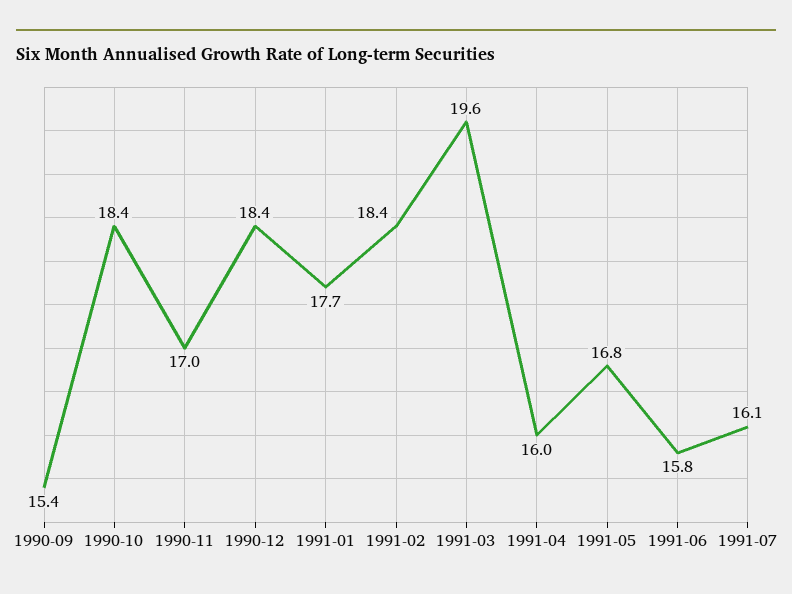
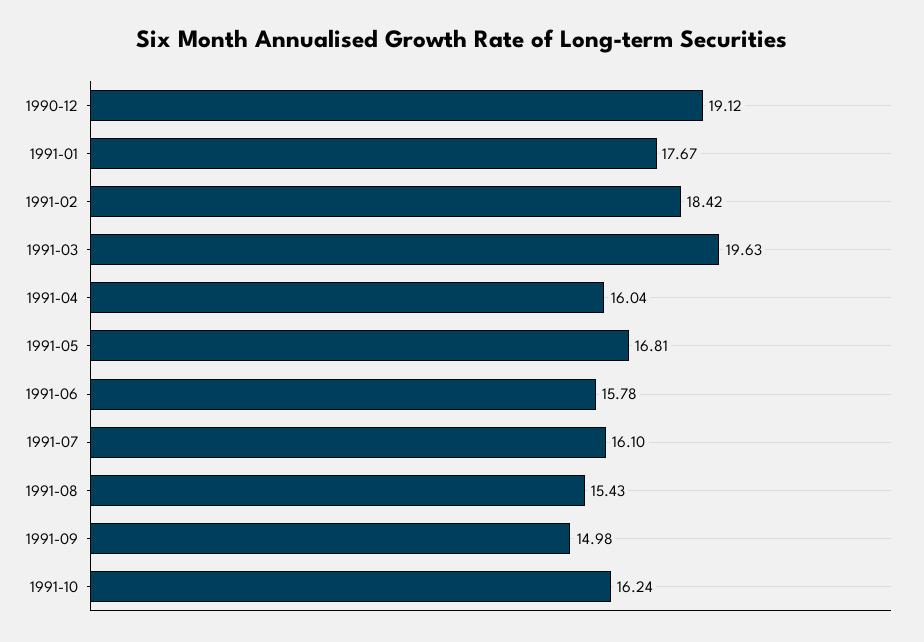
1990-09: 15.4 -> none
1990-10: 18.4 -> none
1990-11: 17 -> none
1990-12: 18.4 -> 19.12
1991-08: none -> 15.43
1991-09: none -> 14.98
1991-10: none -> 16.24

